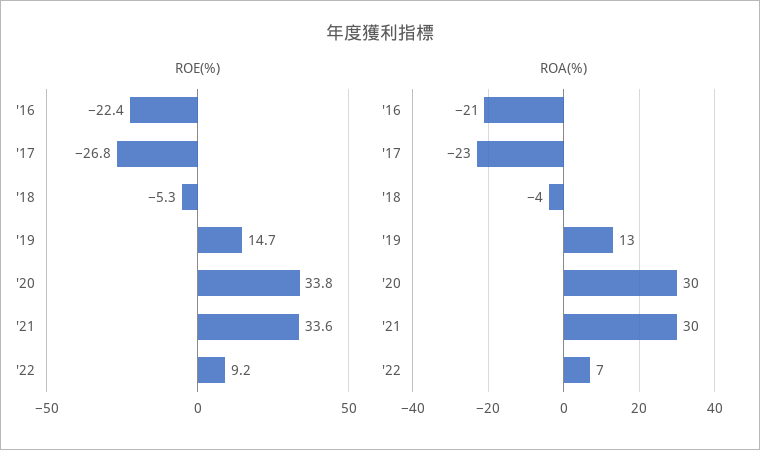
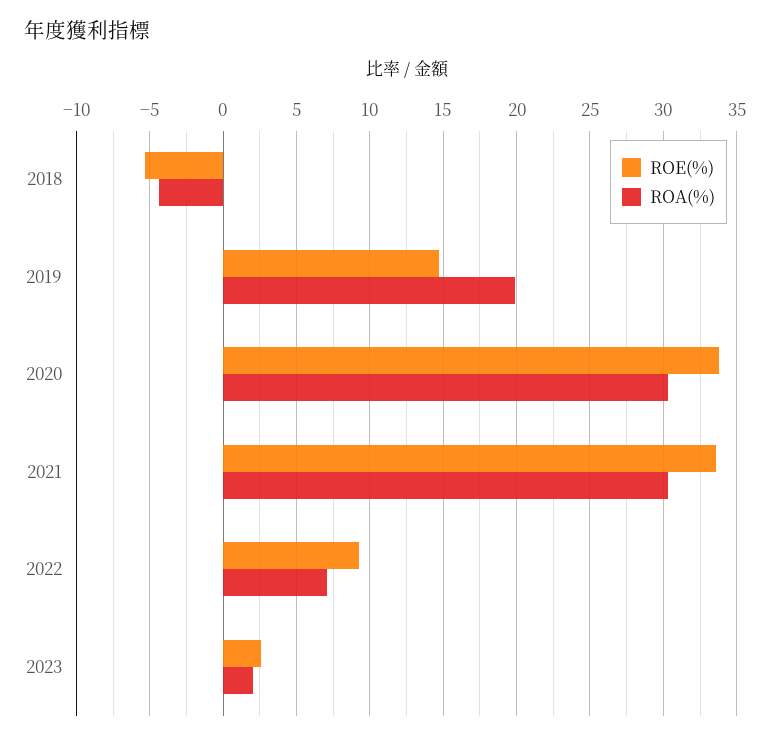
ROE(%), '16: -22.4 -> none
ROE(%), '17: -26.8 -> none
ROA(%), '16: -21 -> none
ROA(%), '17: -23 -> none
ROA(%), '19: 13 -> 20
ROE(%), 2023: none -> 2.5
ROA(%), 2023: none -> 2

